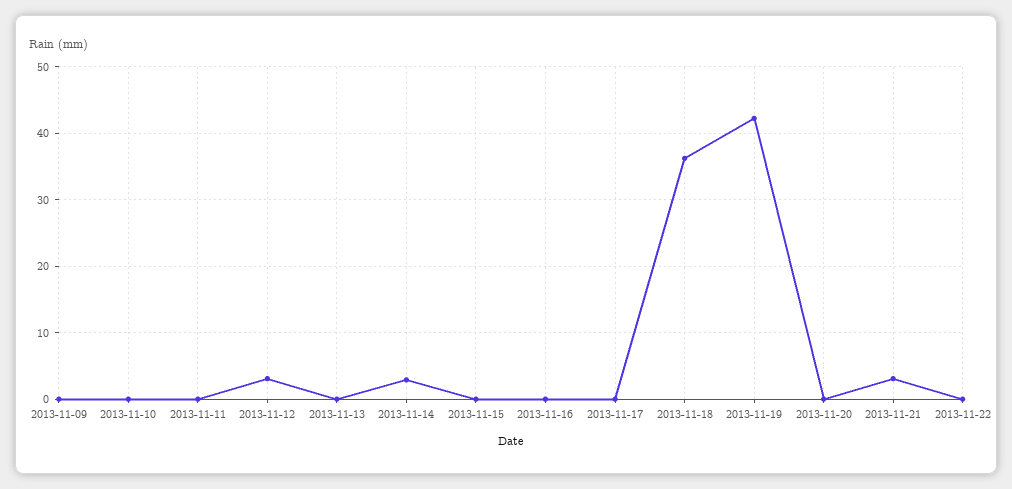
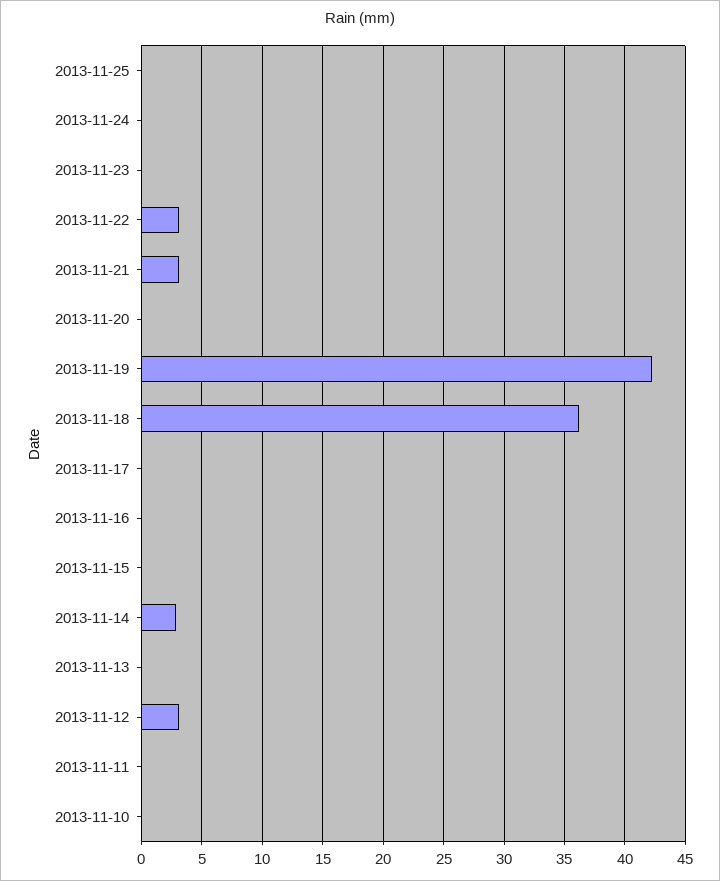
2013-11-09: 0 -> none
2013-11-22: 0 -> 3
2013-11-25: none -> 0
2013-11-24: none -> 0
2013-11-23: none -> 0

